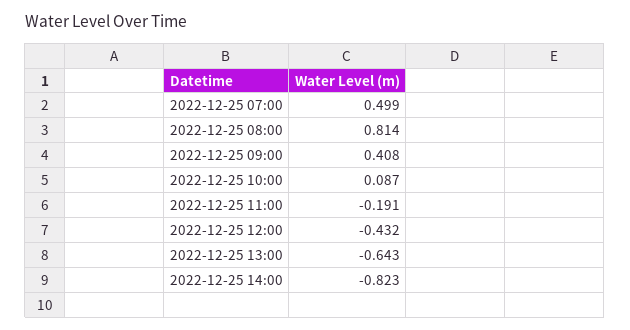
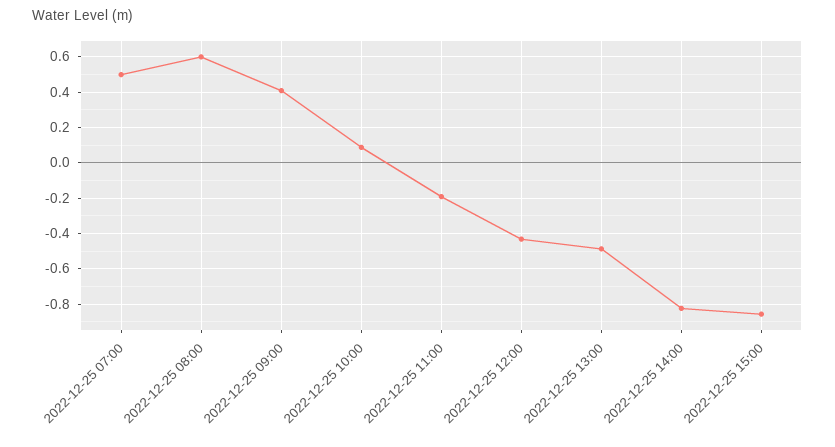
2022-12-25 08:00: 0.814 -> 0.6
2022-12-25 13:00: -0.643 -> -0.5
2022-12-25 15:00: none -> -0.85

